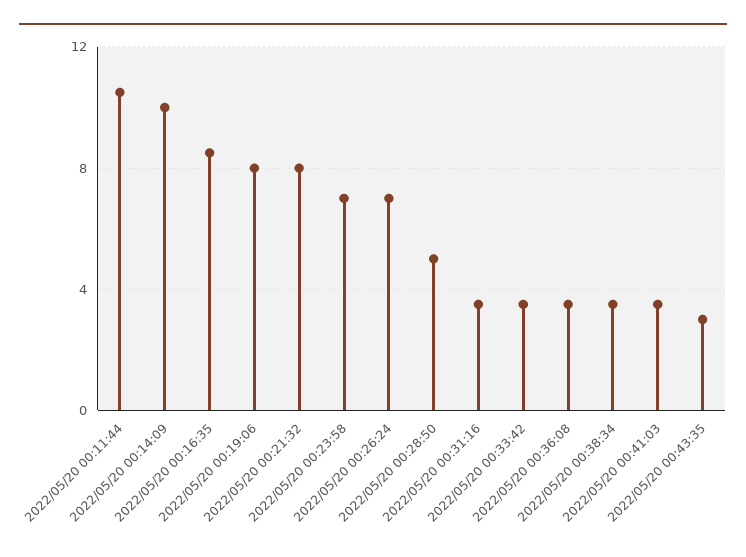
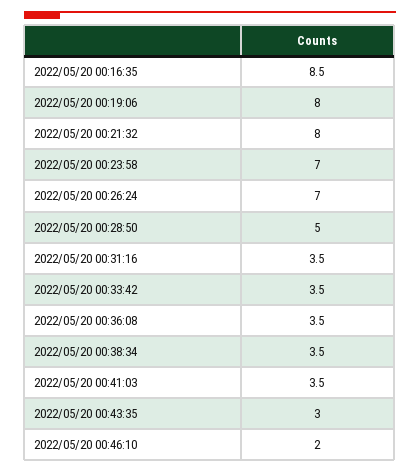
2022/05/20 00:11:44: 10.5 -> none
2022/05/20 00:14:09: 10 -> none
2022/05/20 00:46:10: none -> 2

